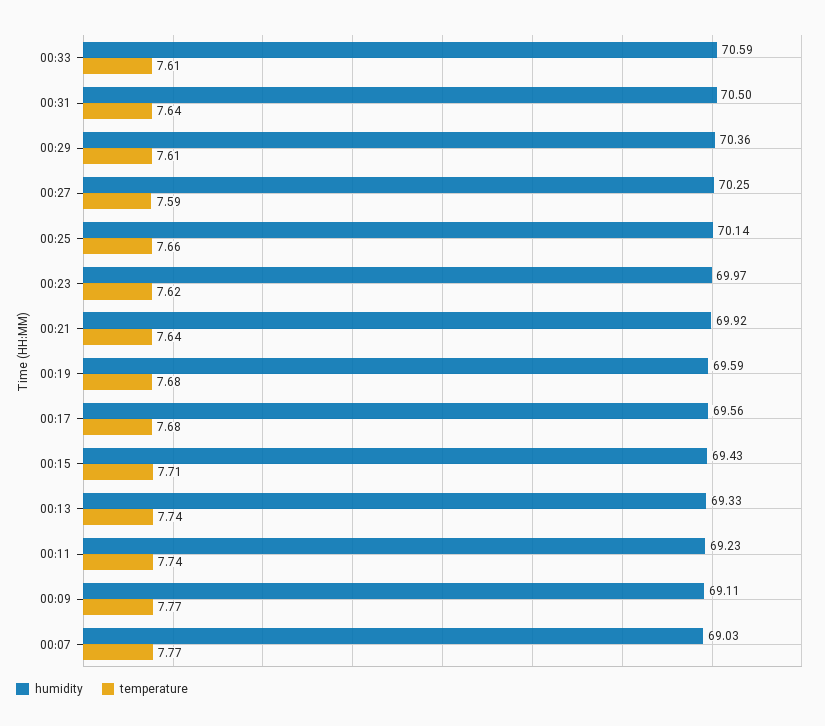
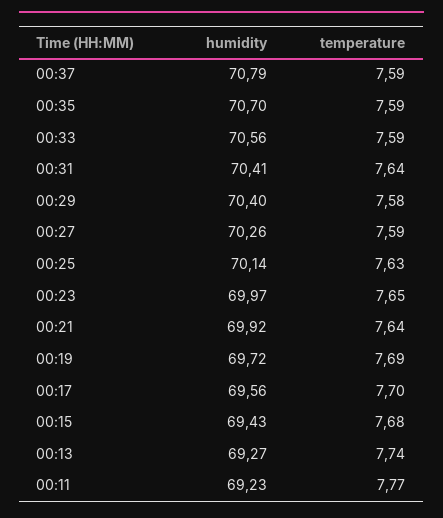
humidity, 00:33: 70.59 -> 70.56
temperature, 00:33: 7.61 -> 7.59
humidity, 00:31: 70.5 -> 70.41
humidity, 00:29: 70.36 -> 70.4
temperature, 00:29: 7.61 -> 7.58
humidity, 00:27: 70.25 -> 70.26
temperature, 00:25: 7.66 -> 7.63
temperature, 00:23: 7.62 -> 7.65
humidity, 00:19: 69.59 -> 69.72
temperature, 00:19: 7.68 -> 7.69
temperature, 00:17: 7.68 -> 7.7
temperature, 00:15: 7.71 -> 7.68
humidity, 00:13: 69.33 -> 69.27
temperature, 00:11: 7.74 -> 7.77
humidity, 00:09: 69.11 -> none
temperature, 00:09: 7.77 -> none
humidity, 00:07: 69.03 -> none
temperature, 00:07: 7.77 -> none
humidity, 00:37: none -> 70.79
temperature, 00:37: none -> 7.59
humidity, 00:35: none -> 70.7
temperature, 00:35: none -> 7.59

